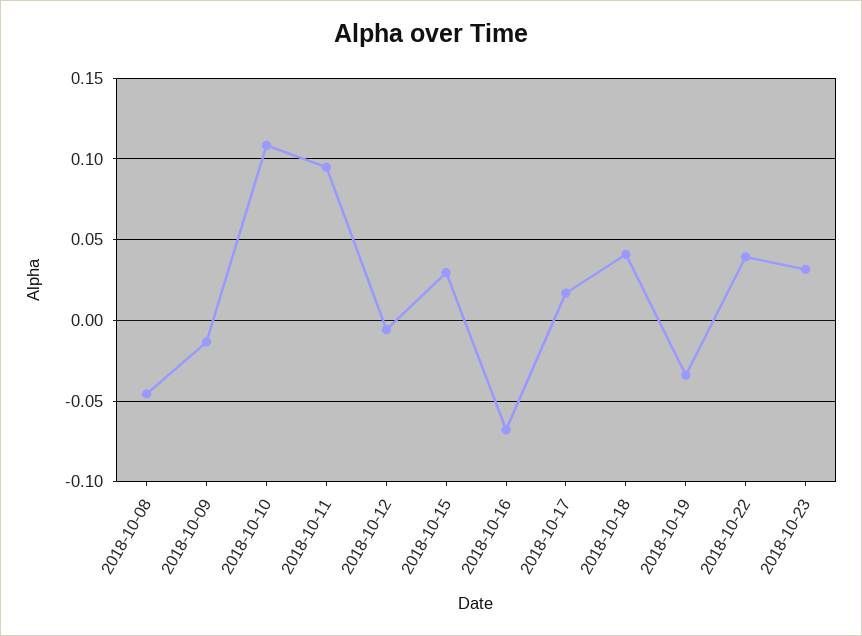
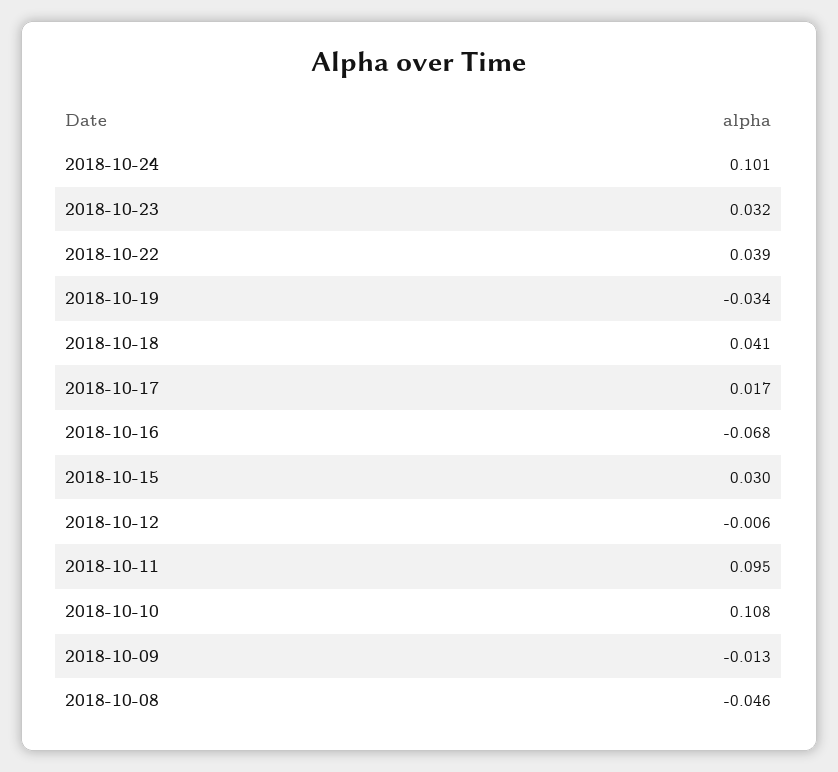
2018-10-24: none -> 0.101

